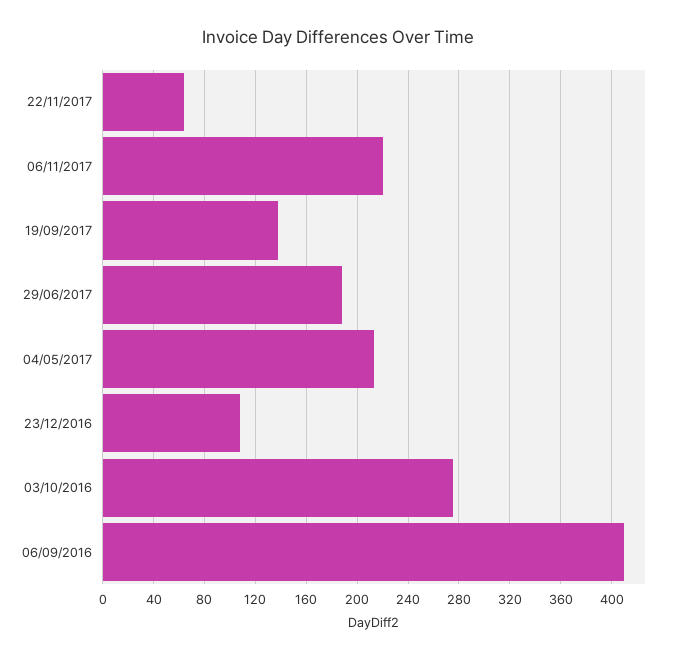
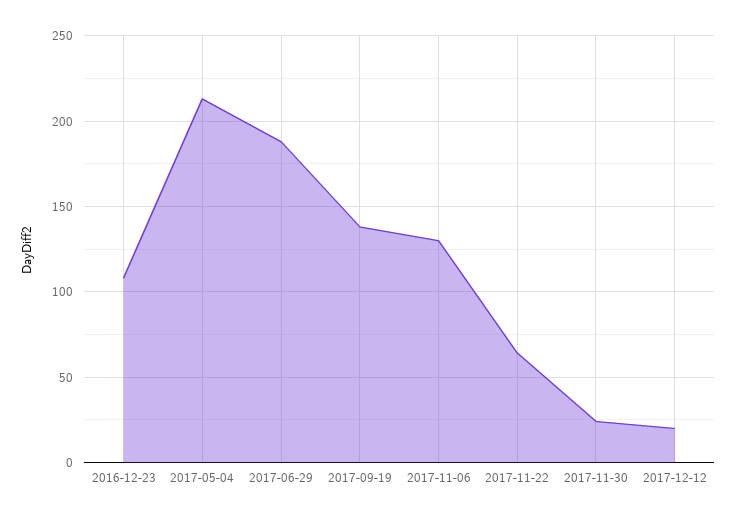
06/11/2017: 220 -> 130
03/10/2016: 275 -> none
06/09/2016: 410 -> none
2017-11-30: none -> 25
2017-12-12: none -> 20

